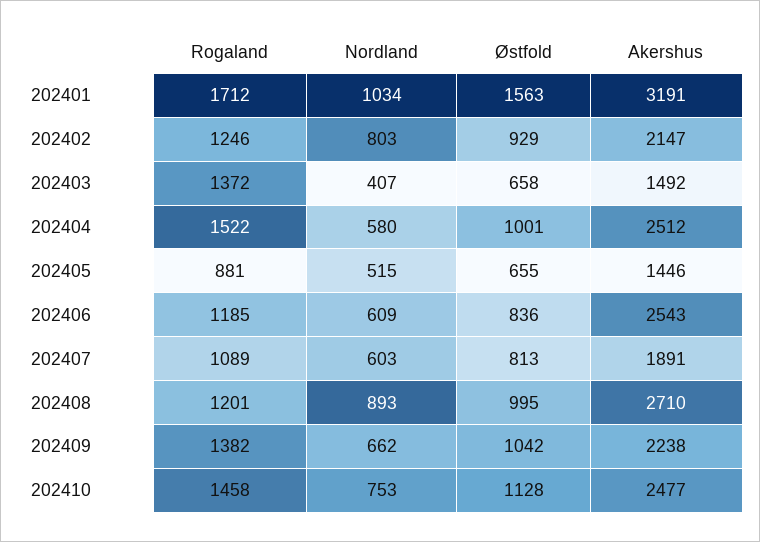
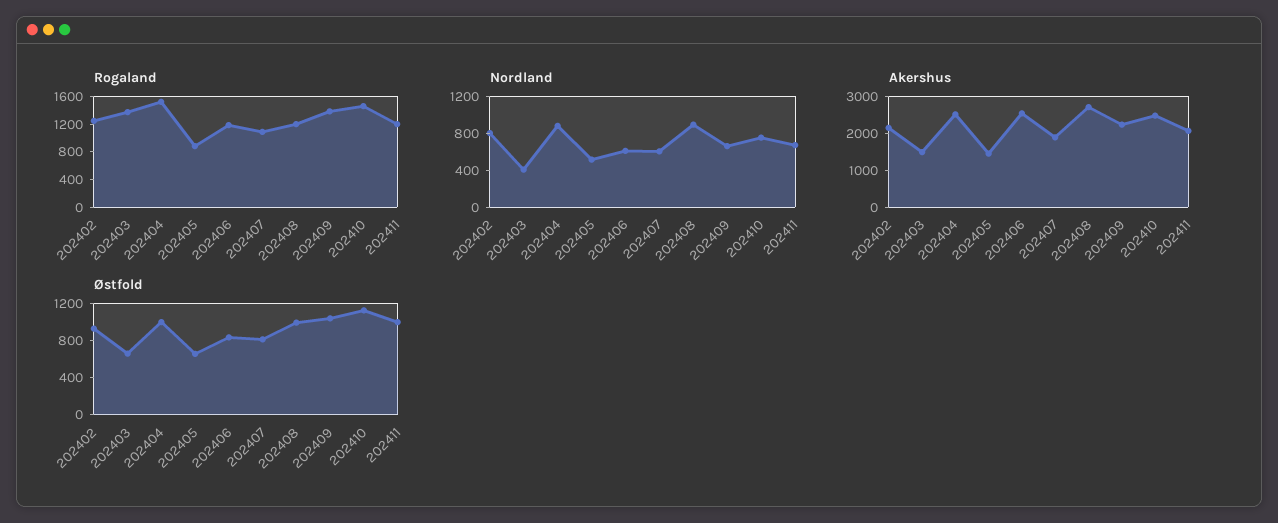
Rogaland, 202401: 1712 -> none
Nordland, 202401: 1034 -> none
Østfold, 202401: 1563 -> none
Akershus, 202401: 3191 -> none
Nordland, 202404: 580 -> 900
Rogaland, 202411: none -> 1200
Nordland, 202411: none -> 700
Akershus, 202411: none -> 2000
Østfold, 202411: none -> 1000

